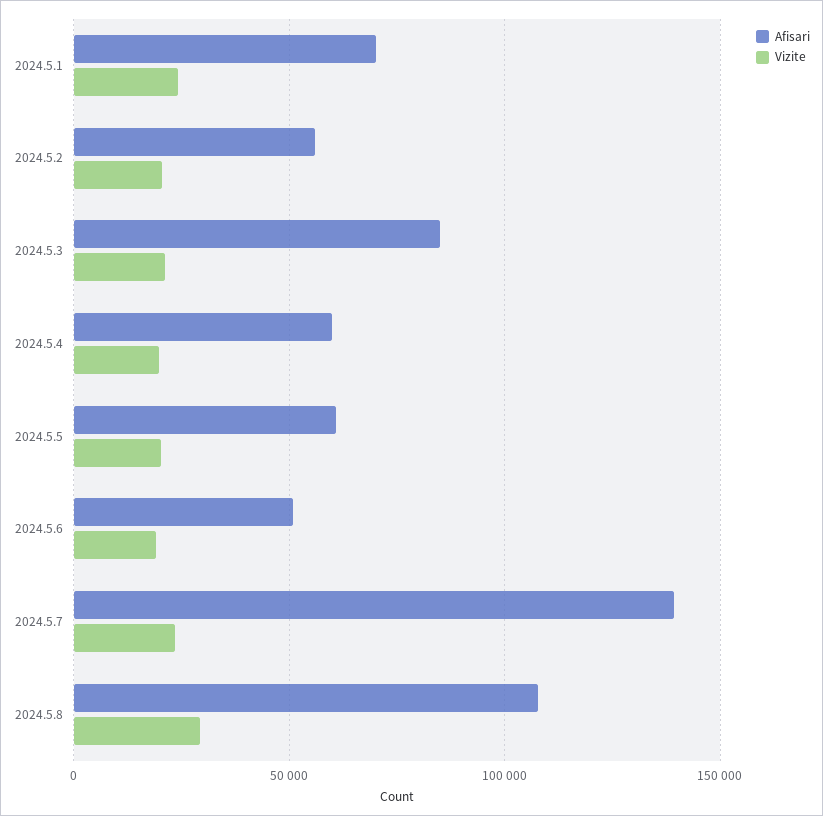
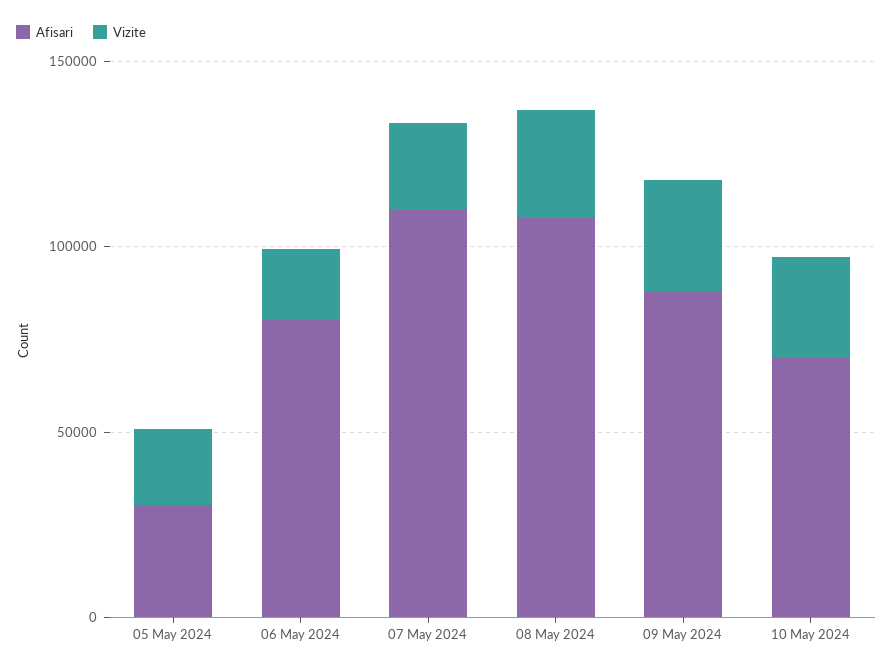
Afisari, 2024.5.1: 70000 -> none
Vizite, 2024.5.1: 25000 -> none
Afisari, 2024.5.2: 55000 -> none
Vizite, 2024.5.2: 20000 -> none
Afisari, 2024.5.3: 85000 -> none
Vizite, 2024.5.3: 20000 -> none
Afisari, 2024.5.4: 60000 -> none
Vizite, 2024.5.4: 20000 -> none
Afisari, 2024.5.5: 60000 -> 30000
Afisari, 2024.5.6: 50000 -> 80000
Afisari, 2024.5.7: 140000 -> 110000
Afisari, 09 May 2024: none -> 90000
Vizite, 09 May 2024: none -> 30000
Afisari, 10 May 2024: none -> 70000
Vizite, 10 May 2024: none -> 30000

